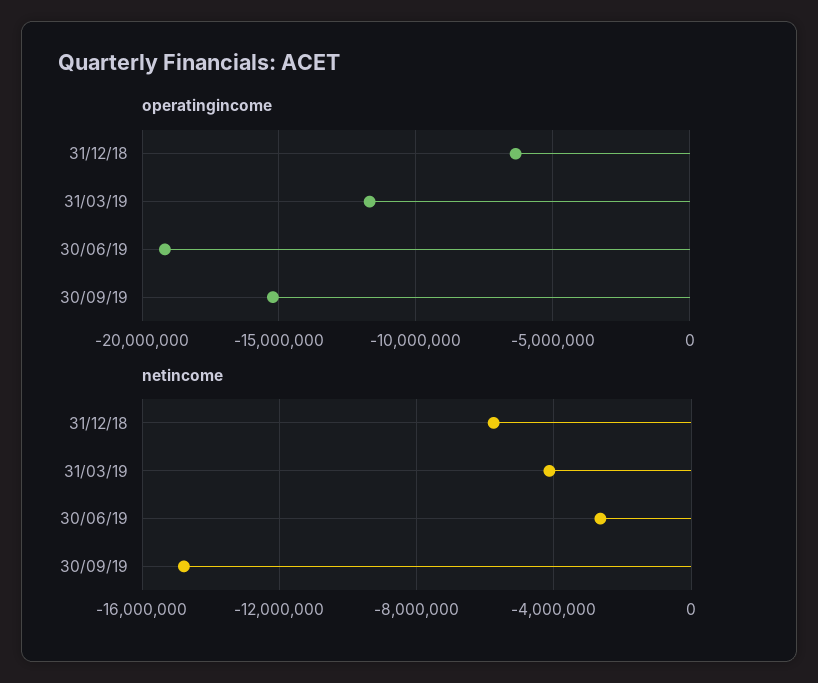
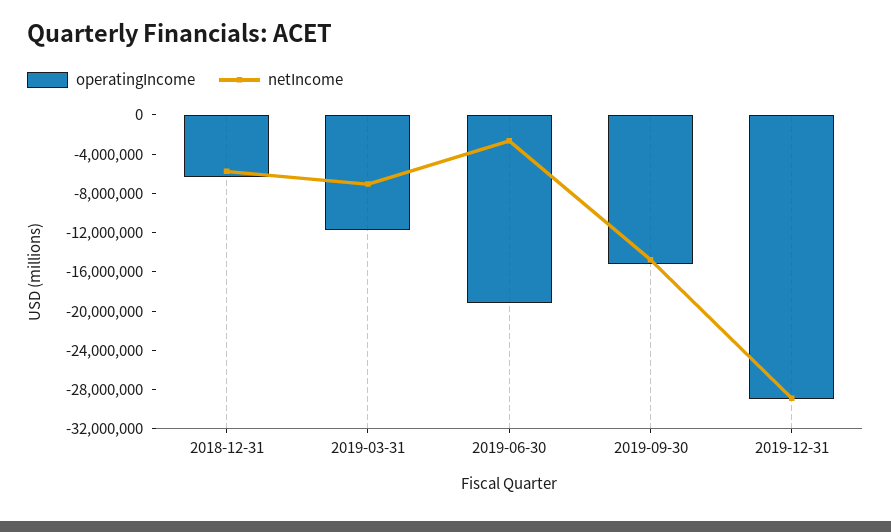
netincome, 31/03/19: -4000000 -> -7000000
operatingincome, 2019-12-31: none -> -29000000
netincome, 2019-12-31: none -> -29000000

